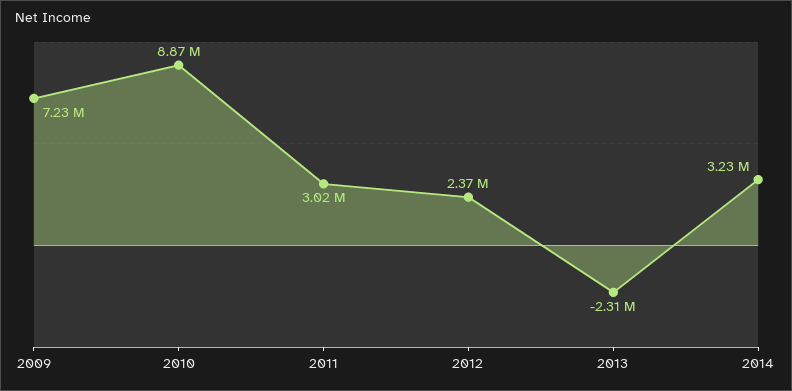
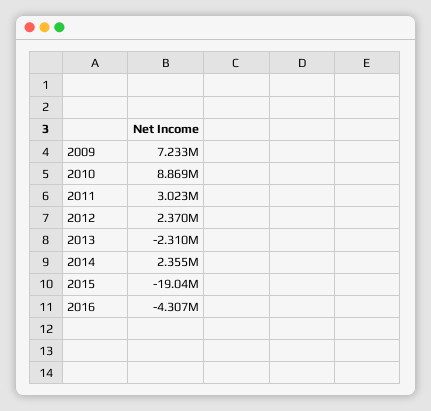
2014: 3230000 -> 2355000
2015: none -> -19040000
2016: none -> -4307000

